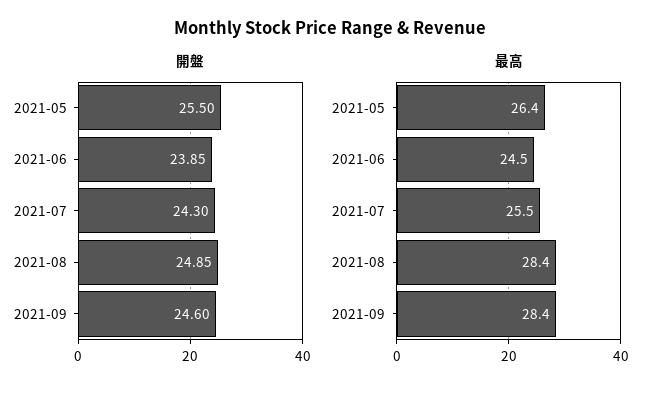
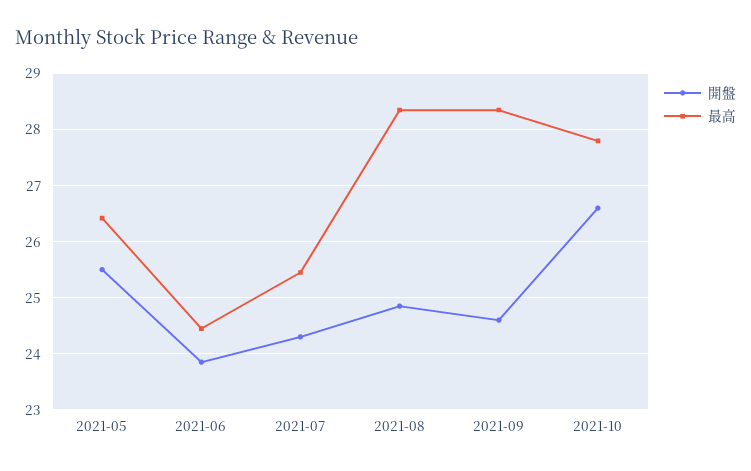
開盤, 2021-10: none -> 26.6
最高, 2021-10: none -> 27.8

